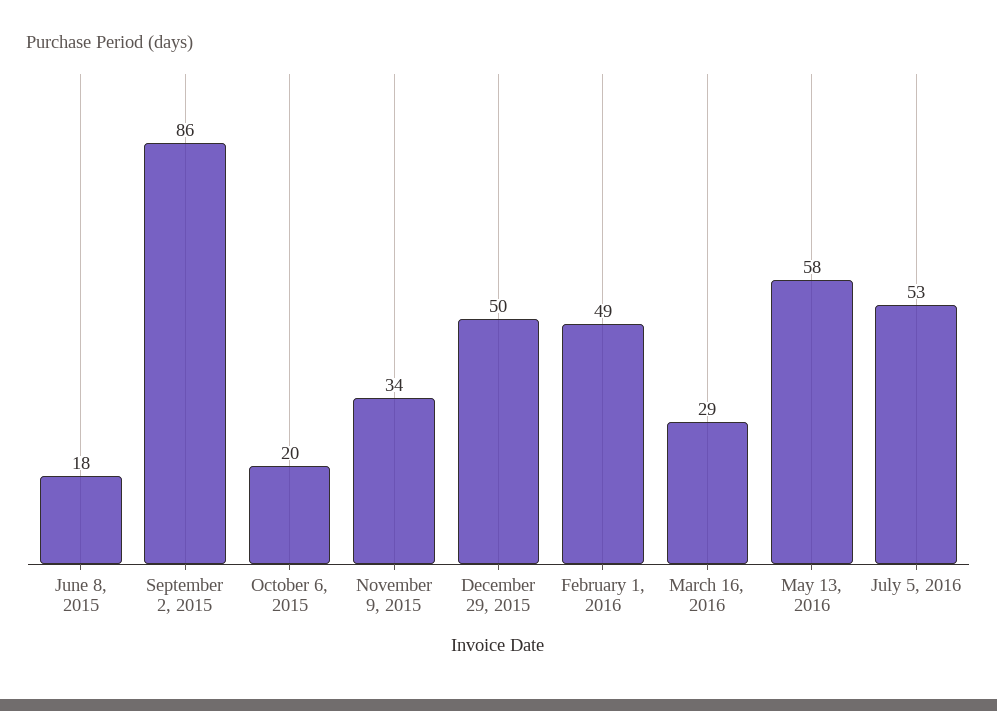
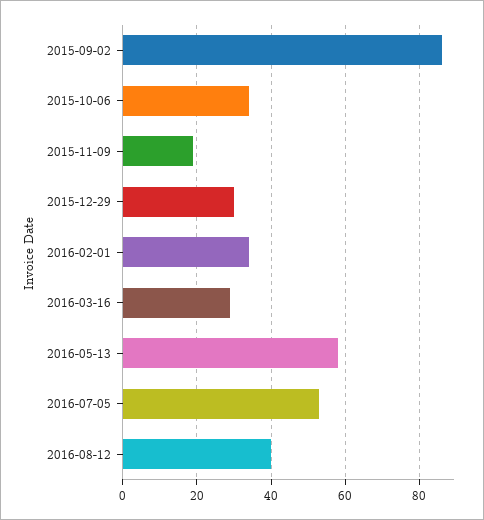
June 8, 2015: 18 -> none
October 6, 2015: 20 -> 35
November 9, 2015: 34 -> 20
December 29, 2015: 50 -> 30
February 1, 2016: 49 -> 35
2016-08-12: none -> 40

